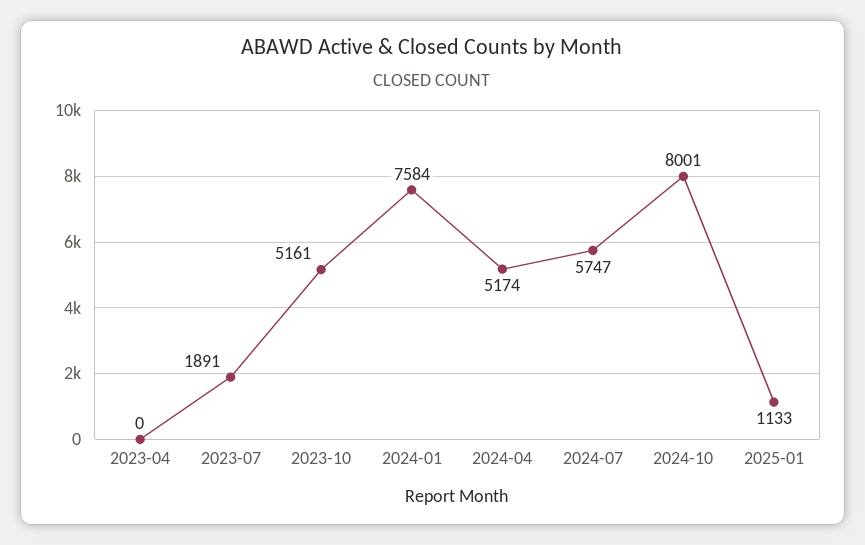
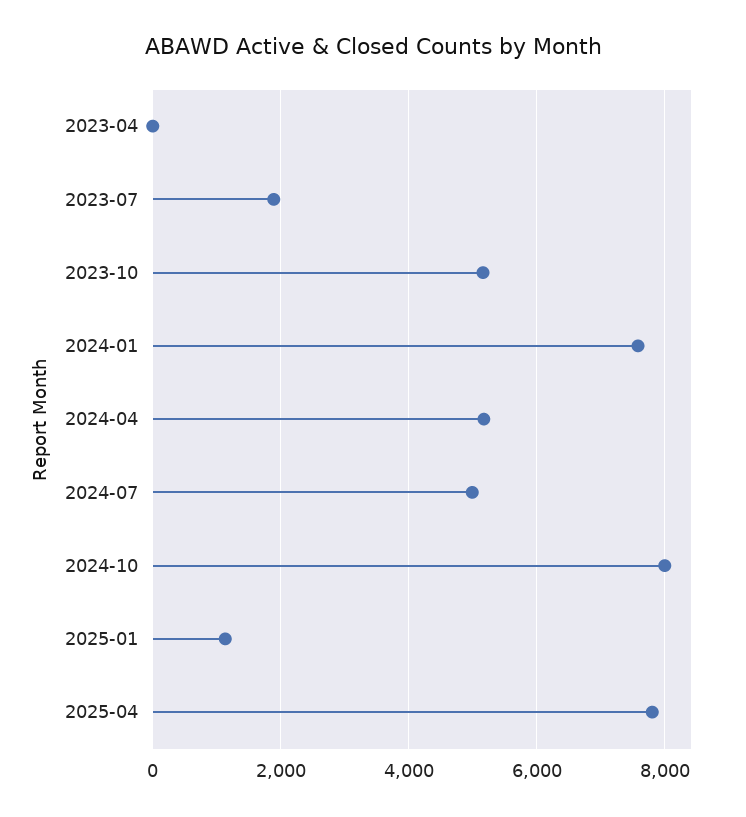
2024-07: 5747 -> 5000
2025-04: none -> 7800

